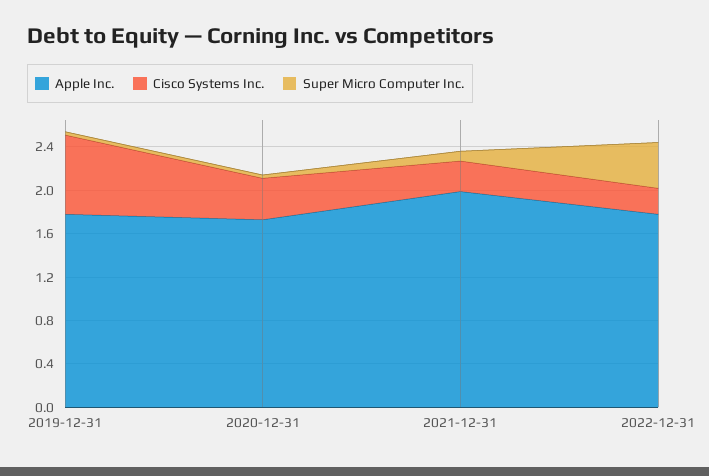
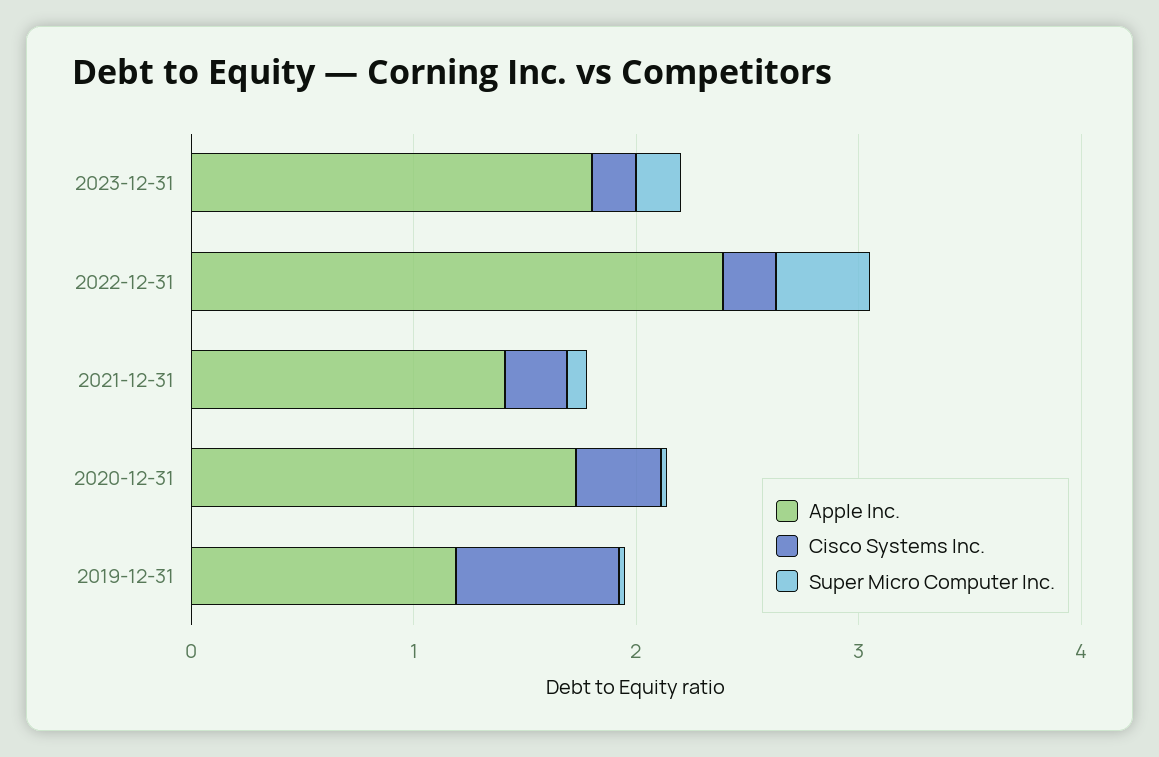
Apple Inc., 2019-12-31: 1.8 -> 1.2
Apple Inc., 2021-12-31: 2 -> 1.4
Apple Inc., 2022-12-31: 1.8 -> 2.4
Apple Inc., 2023-12-31: none -> 1.8
Cisco Systems Inc., 2023-12-31: none -> 0.2
Super Micro Computer Inc., 2023-12-31: none -> 0.2

